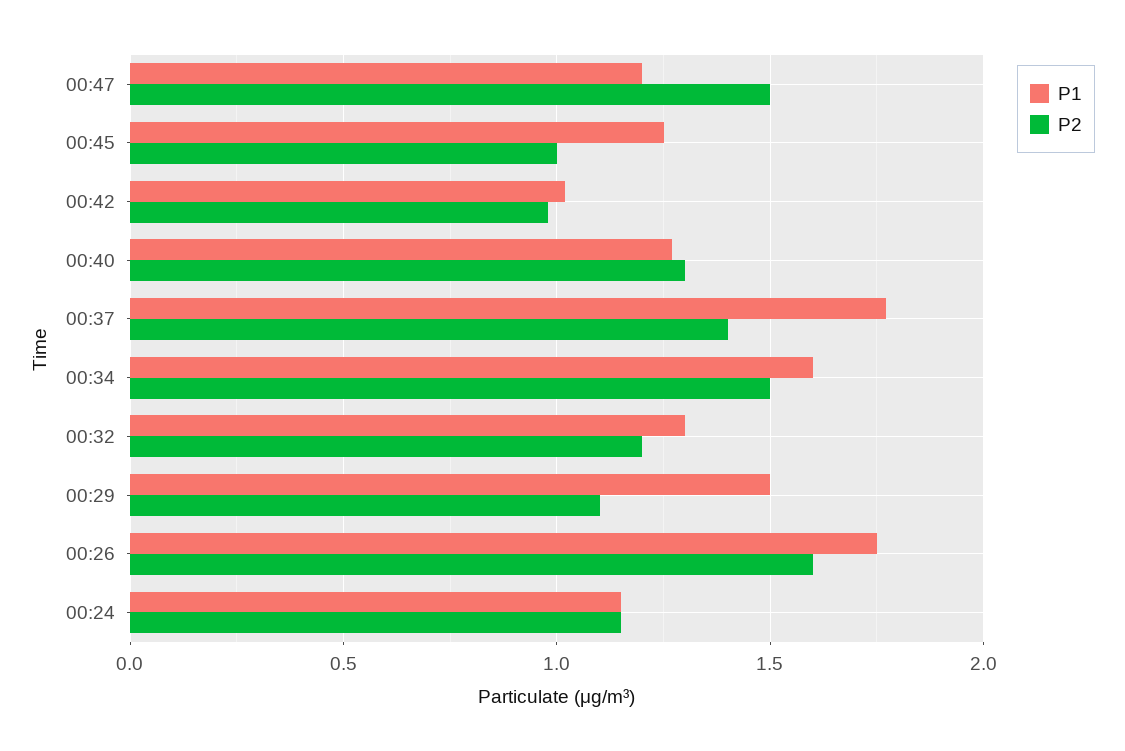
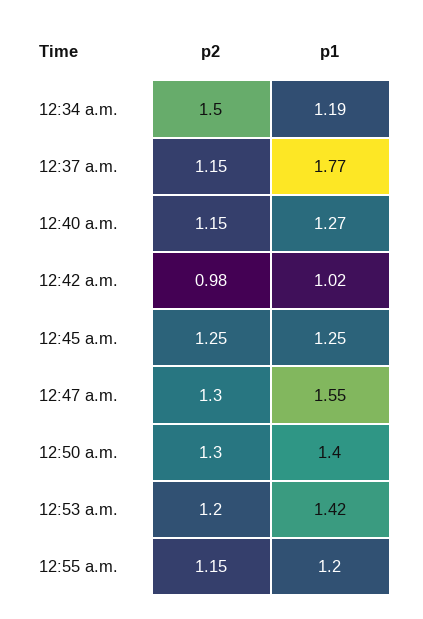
P1, 00:47: 1.2 -> 1.55
P2, 00:47: 1.5 -> 1.3
P2, 00:45: 1 -> 1.25
P2, 00:40: 1.3 -> 1.15
P2, 00:37: 1.4 -> 1.15
P1, 00:34: 1.6 -> 1.19
P1, 00:32: 1.3 -> none
P2, 00:32: 1.2 -> none
P1, 00:29: 1.5 -> none
P2, 00:29: 1.1 -> none
P1, 00:26: 1.75 -> none
P2, 00:26: 1.6 -> none
P1, 00:24: 1.15 -> none
P2, 00:24: 1.15 -> none
P2, 12:50 a.m.: none -> 1.3
P1, 12:50 a.m.: none -> 1.4
P2, 12:53 a.m.: none -> 1.2
P1, 12:53 a.m.: none -> 1.42
P2, 12:55 a.m.: none -> 1.15
P1, 12:55 a.m.: none -> 1.2

